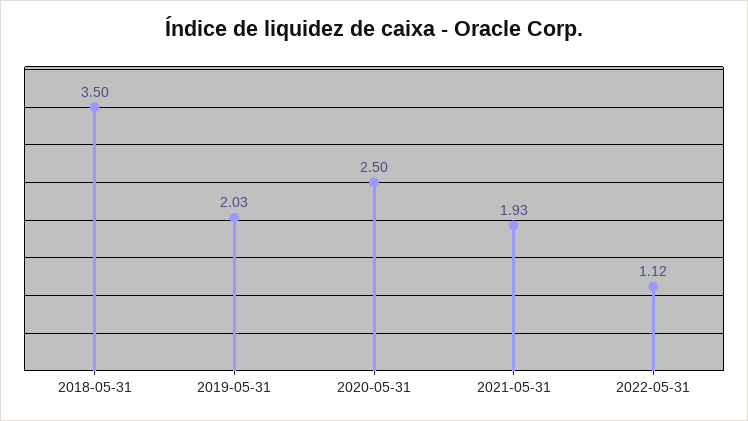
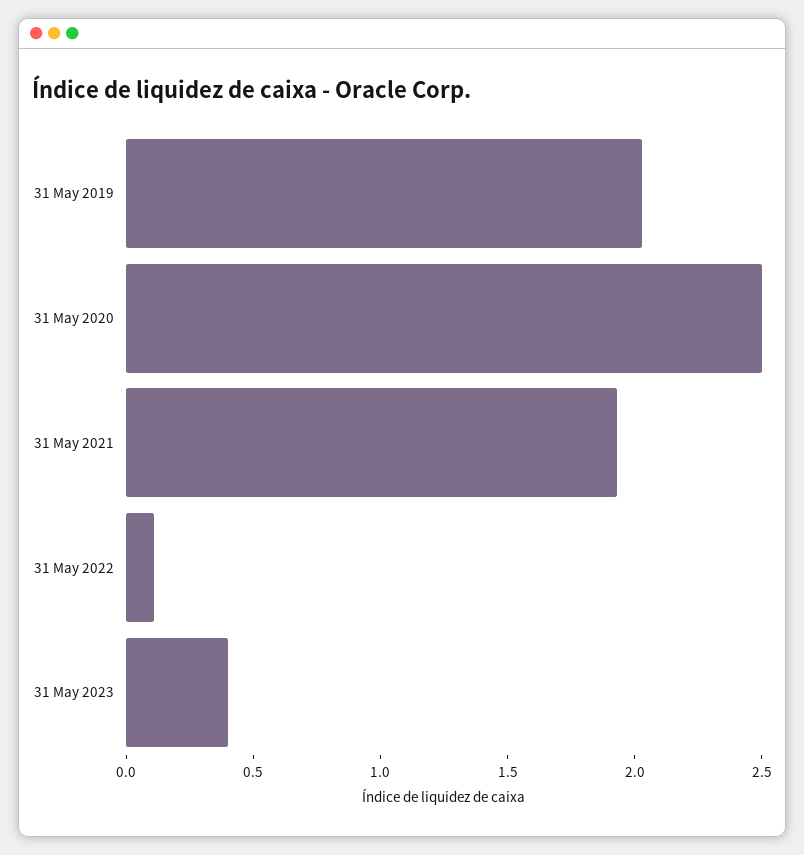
2018-05-31: 3.5 -> none
2022-05-31: 1.12 -> 0.1
31 May 2023: none -> 0.4

